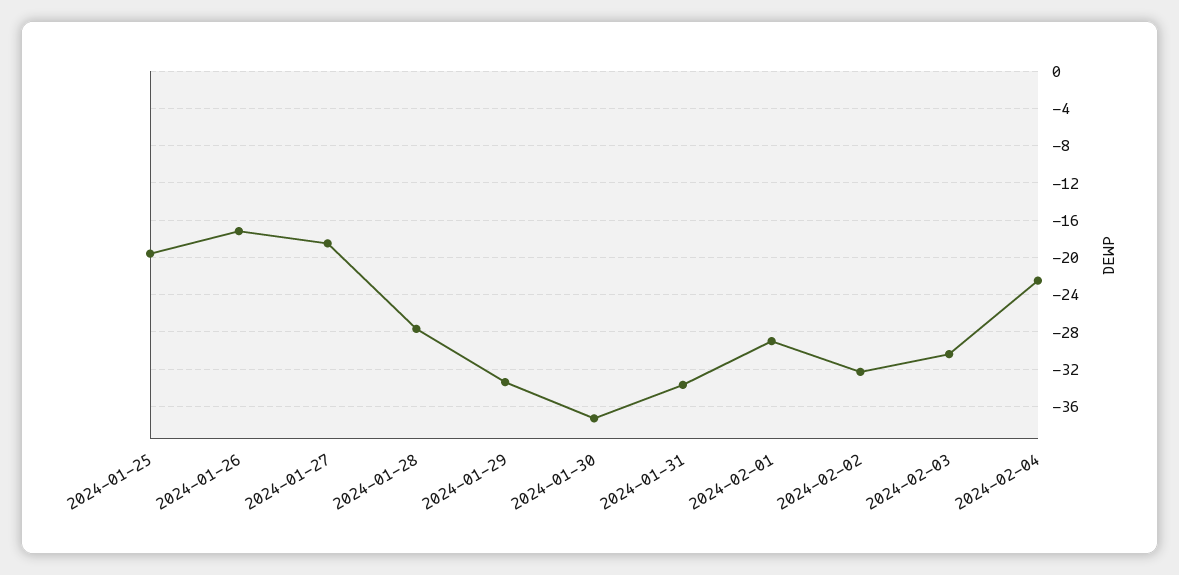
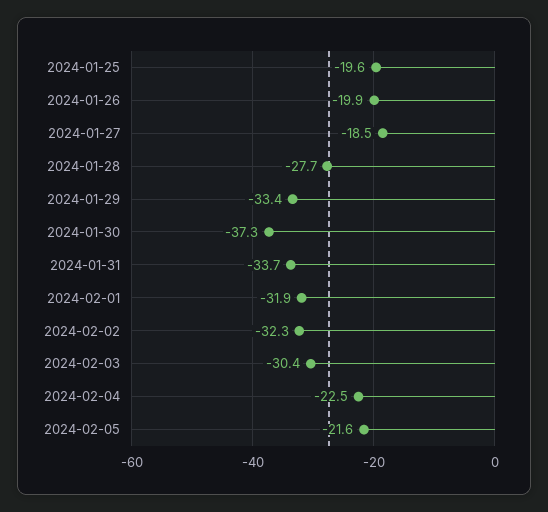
2024-01-26: -17 -> -19.9
2024-02-01: -29 -> -31.9
2024-02-05: none -> -21.6

